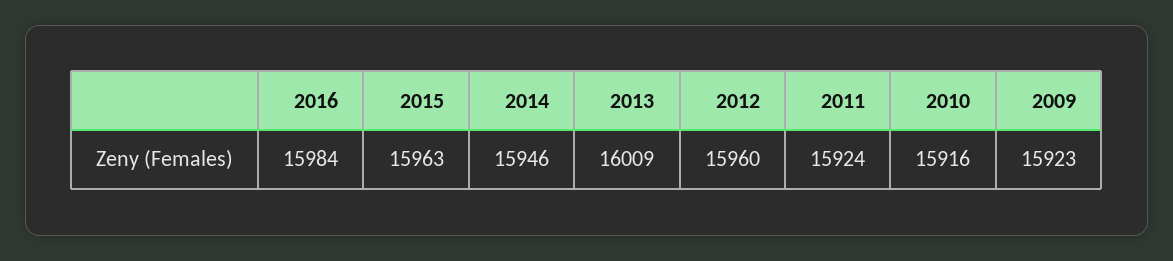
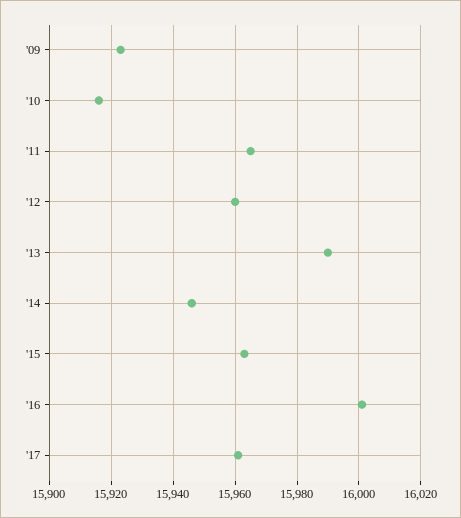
2016: 15984 -> 16000
2013: 16009 -> 15990
2011: 15924 -> 15965
'17: none -> 15960

